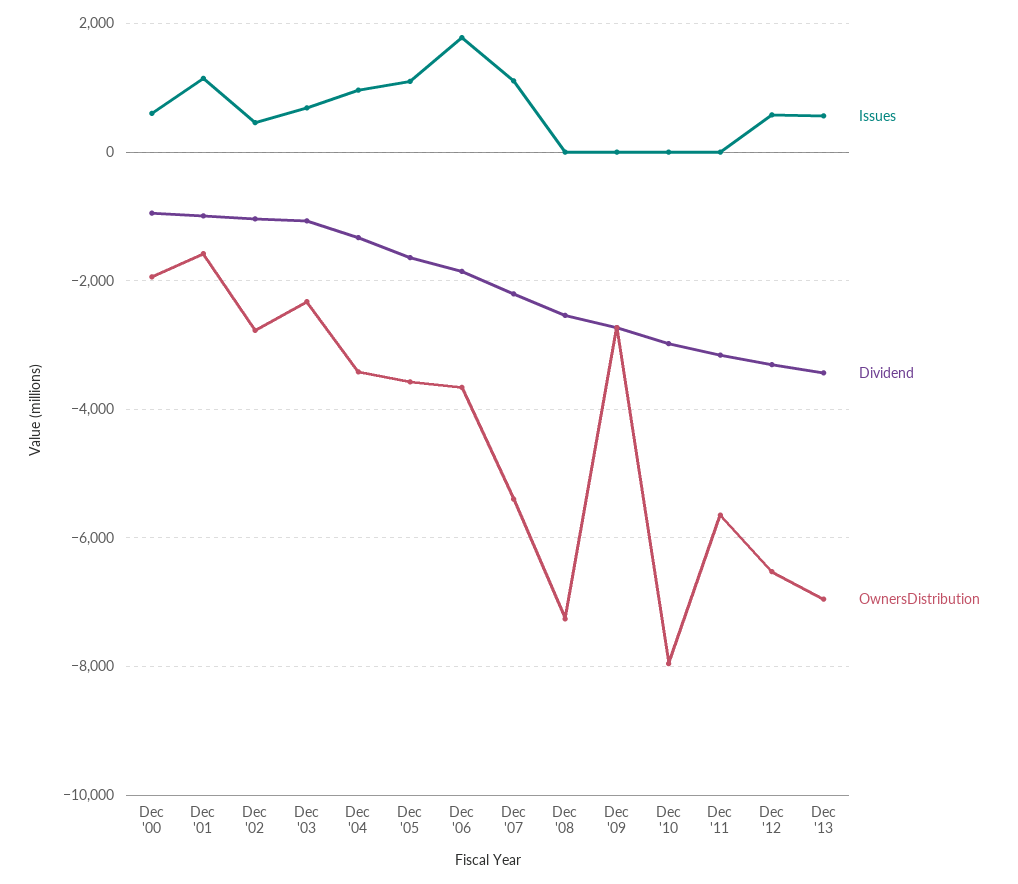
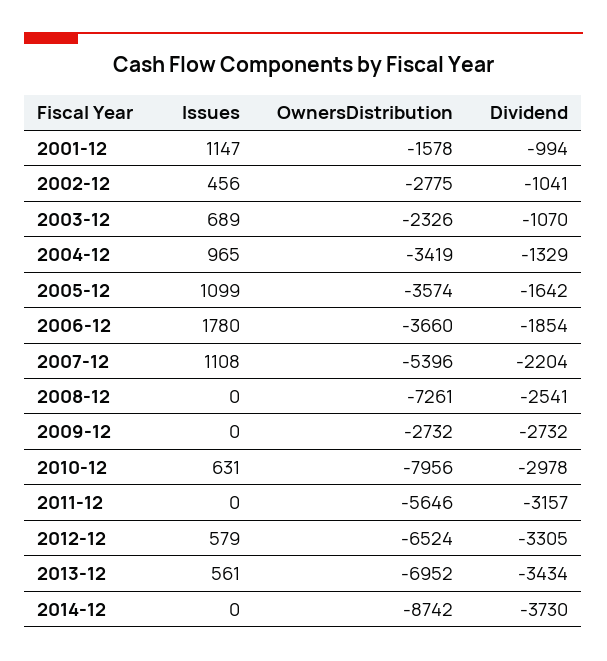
Issues, Dec '00: 600 -> none
Dividend, Dec '00: -1000 -> none
OwnersDistribution, Dec '00: -2000 -> none
Issues, Dec '10: 0 -> 631
Issues, 2014-12: none -> 0
OwnersDistribution, 2014-12: none -> -8742
Dividend, 2014-12: none -> -3730

